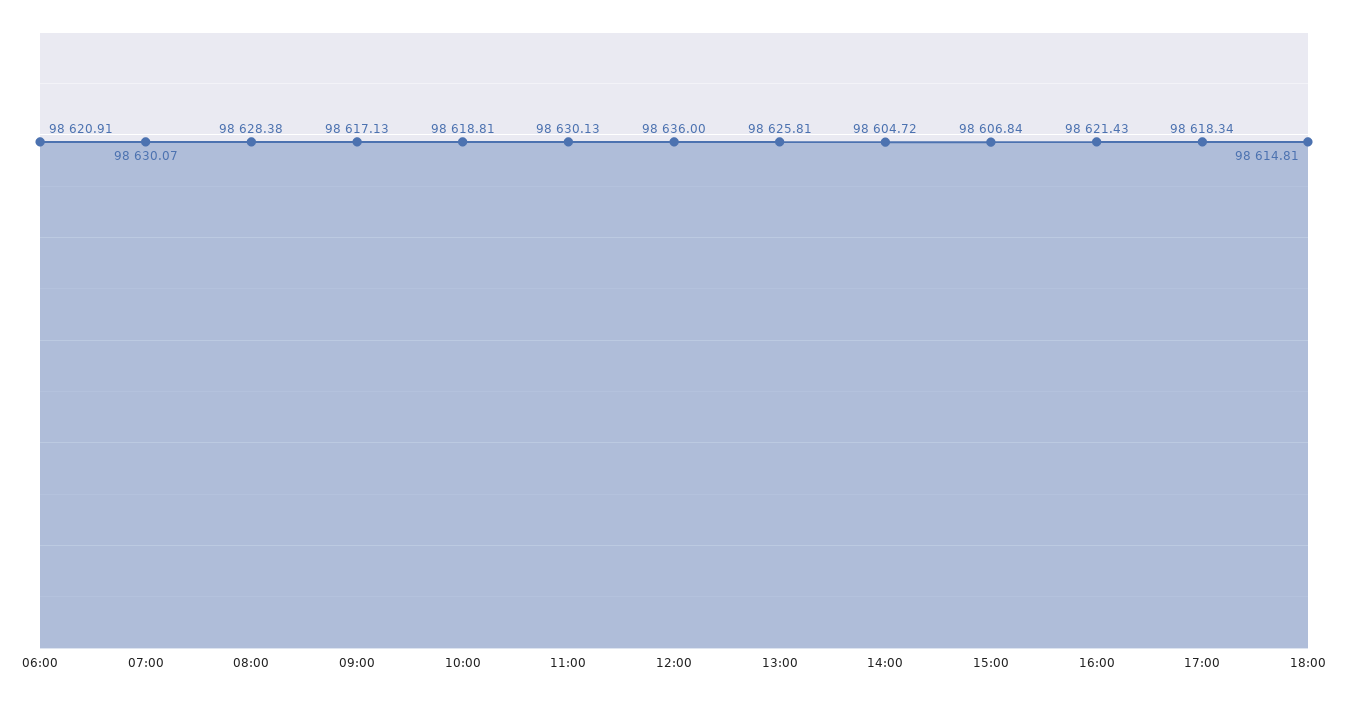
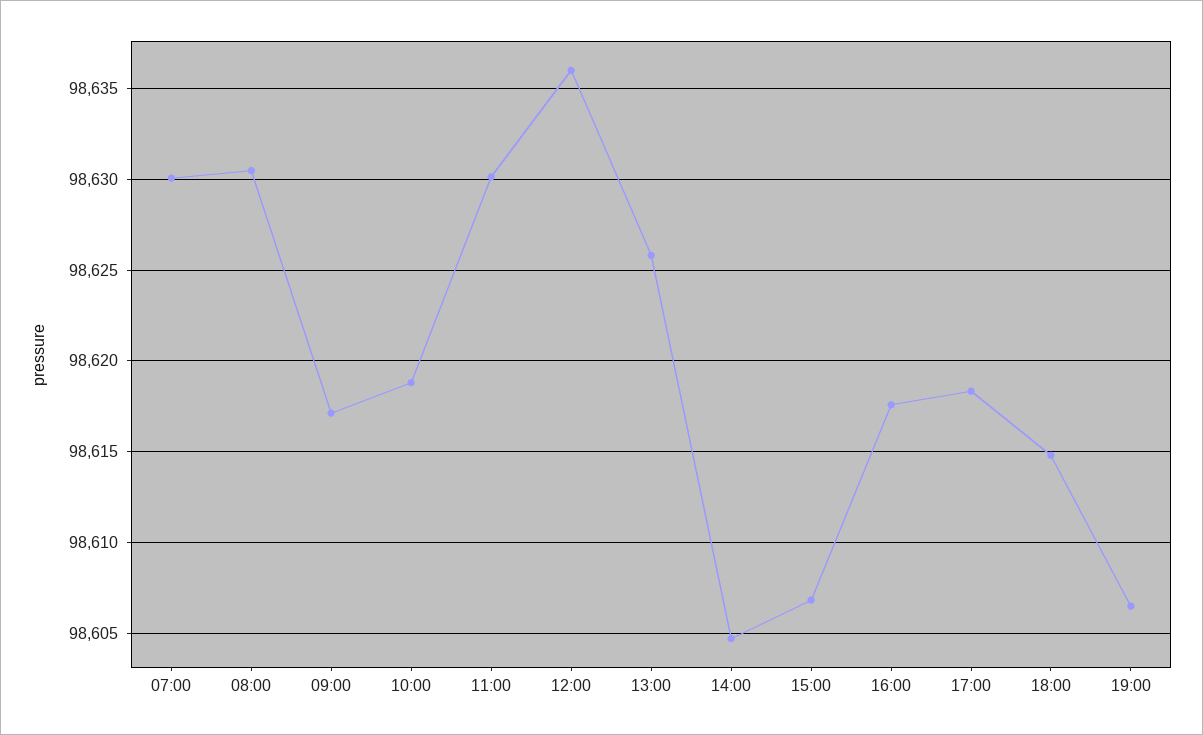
06:00: 98620.91 -> none
08:00: 98628.38 -> 98630.5
16:00: 98621.43 -> 98617.5
19:00: none -> 98606.5

